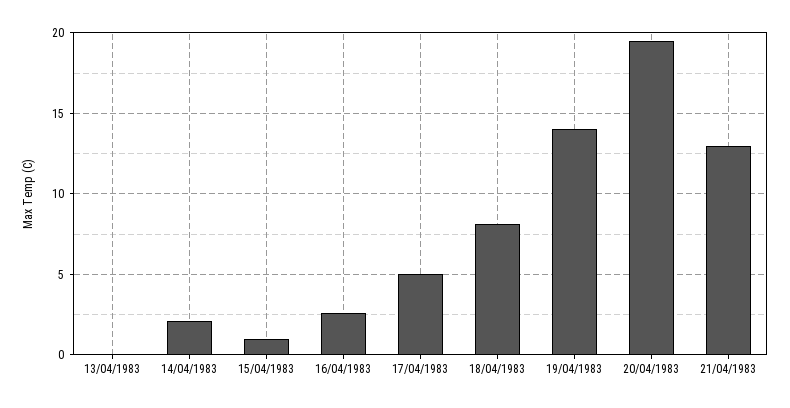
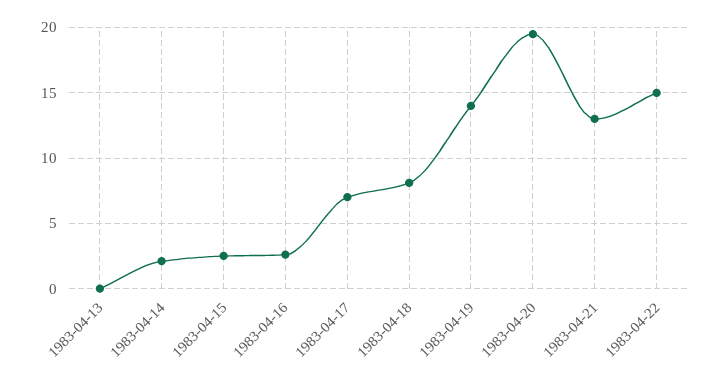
15/04/1983: 1 -> 2.5
17/04/1983: 5 -> 7
1983-04-22: none -> 15

